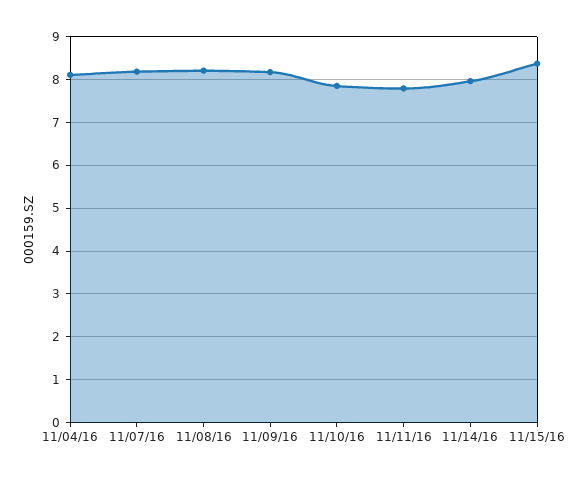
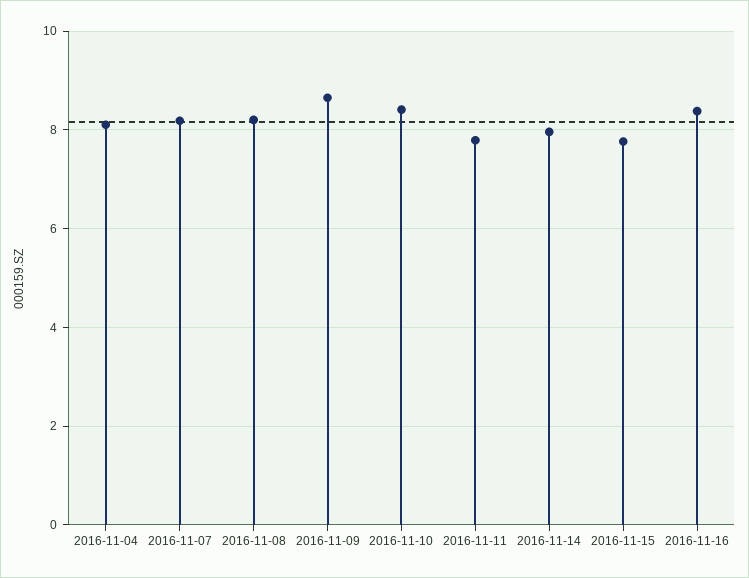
11/09/16: 8.2 -> 8.6
11/10/16: 7.8 -> 8.4
11/15/16: 8.4 -> 7.8
2016-11-16: none -> 8.4

